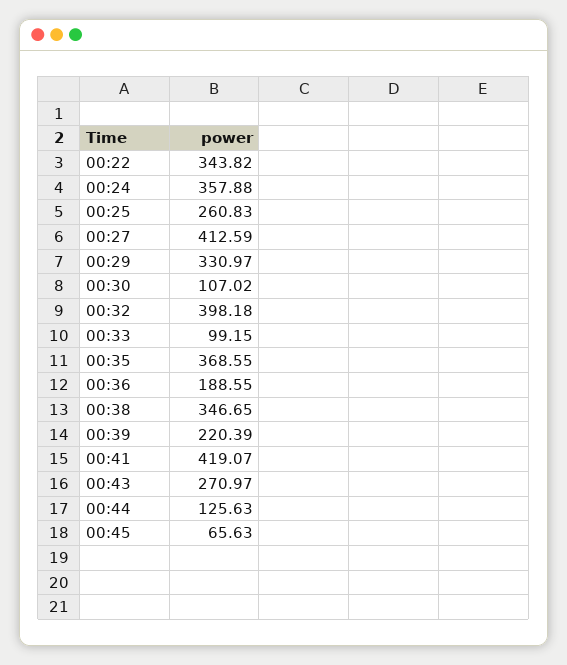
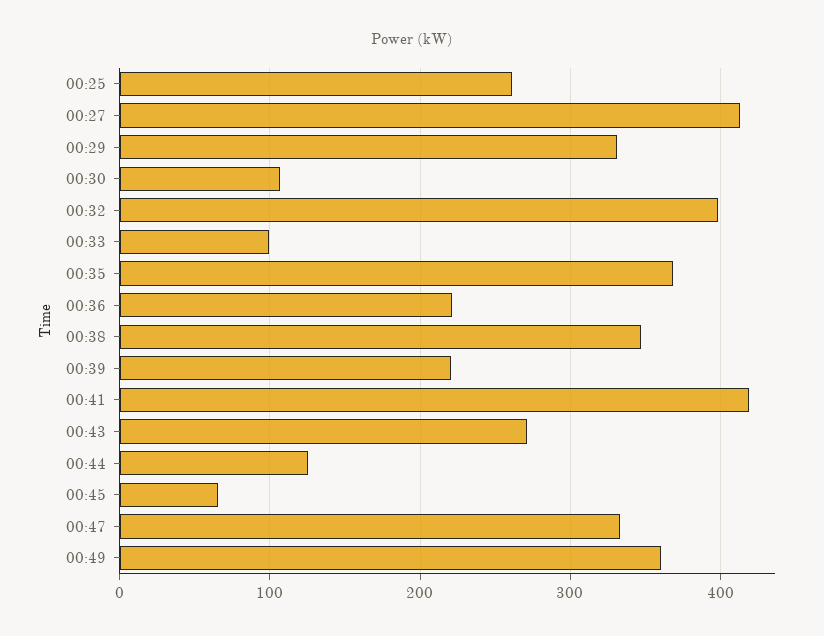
00:22: 343.82 -> none
00:24: 357.88 -> none
00:36: 188.55 -> 220
00:47: none -> 330
00:49: none -> 360

